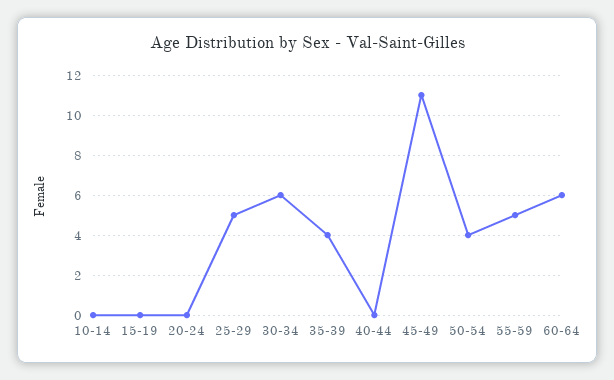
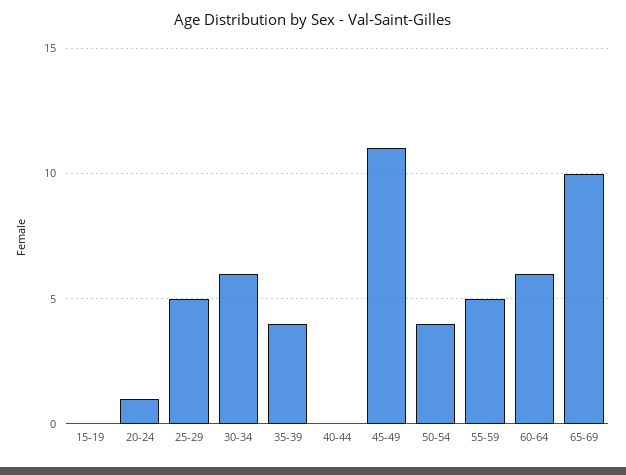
10-14: 0 -> none
20-24: 0 -> 1
65-69: none -> 10

